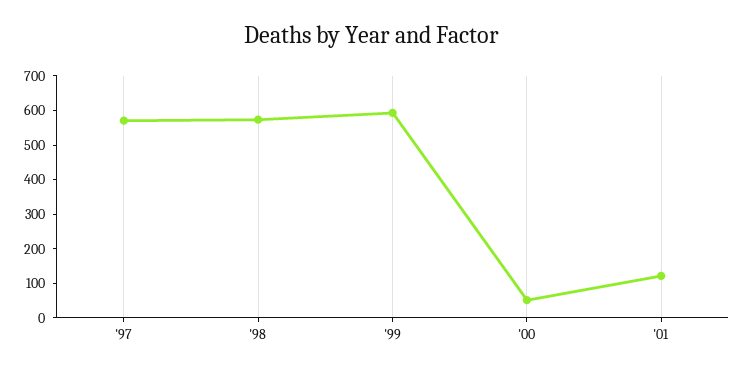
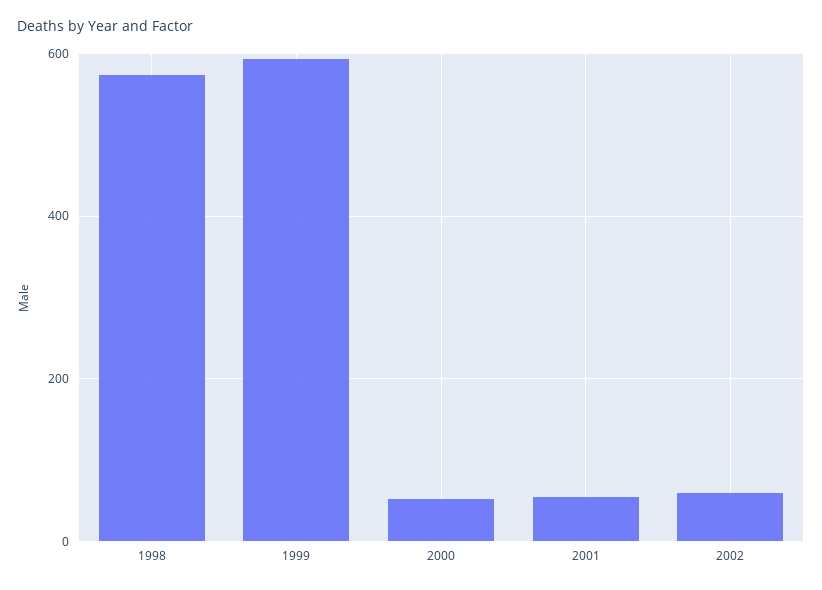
'97: 575 -> none
'01: 125 -> 60
2002: none -> 60

